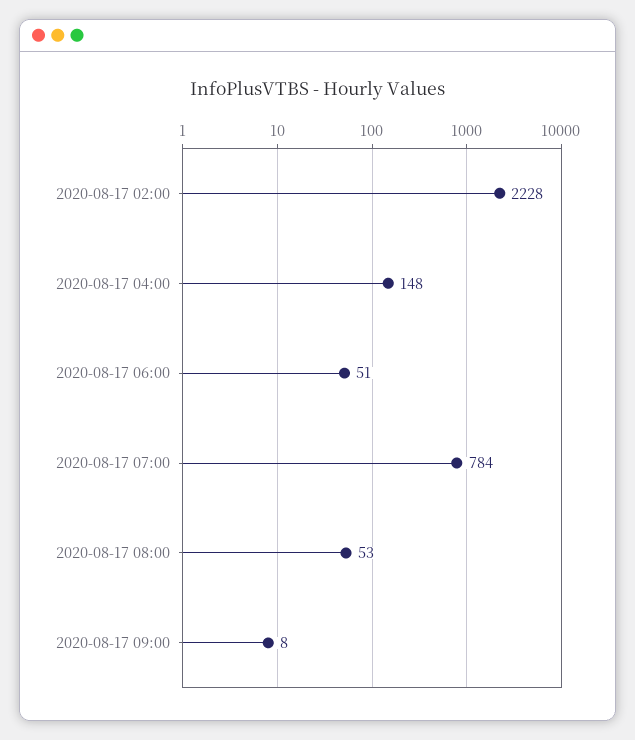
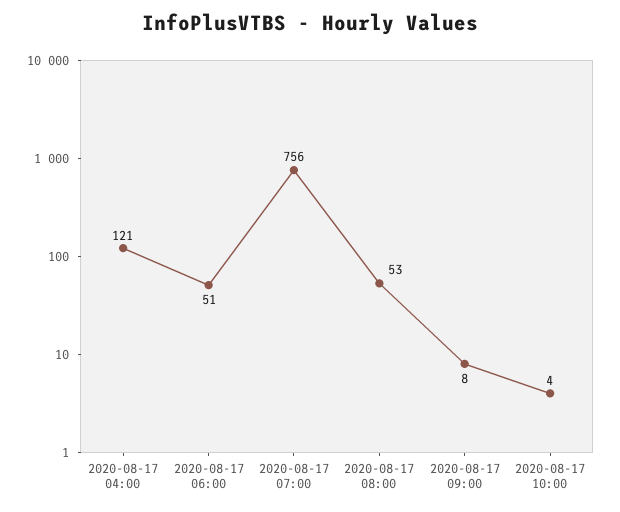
2020-08-17 02:00: 2228 -> none
2020-08-17 04:00: 148 -> 121
2020-08-17 07:00: 784 -> 756
2020-08-17 10:00: none -> 4

